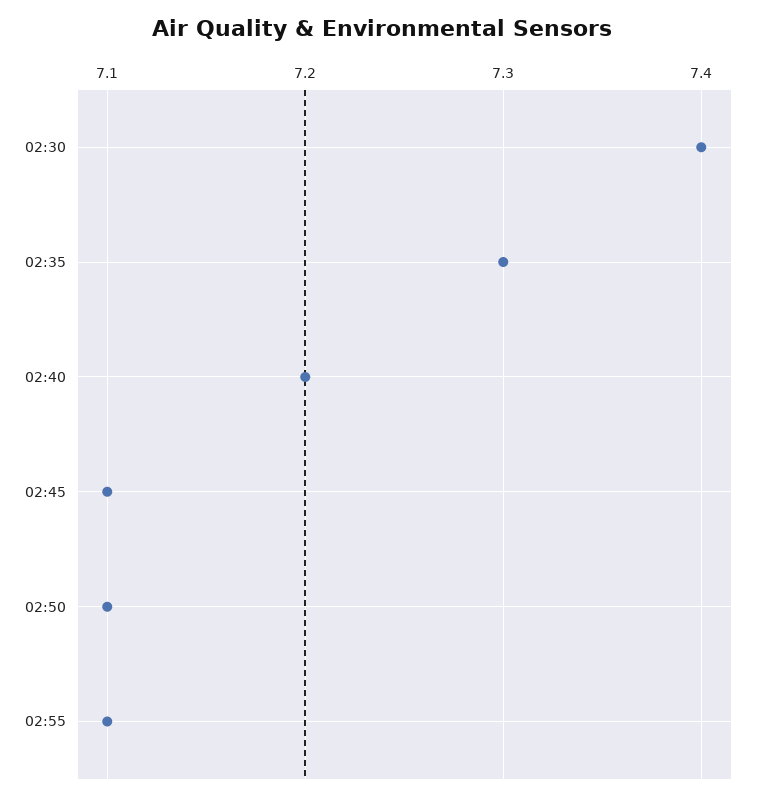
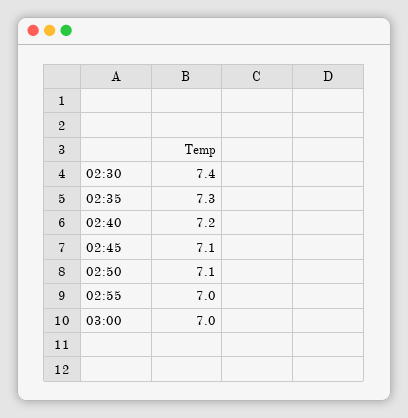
02:55: 7.1 -> 7
03:00: none -> 7

